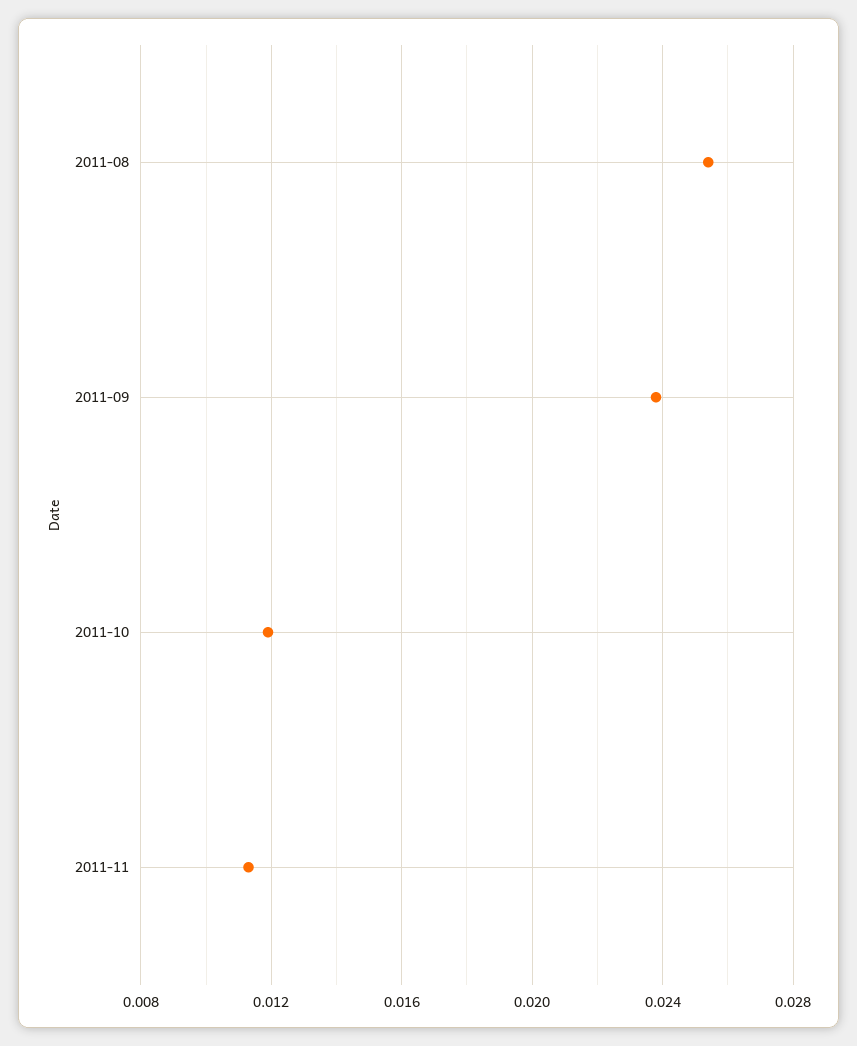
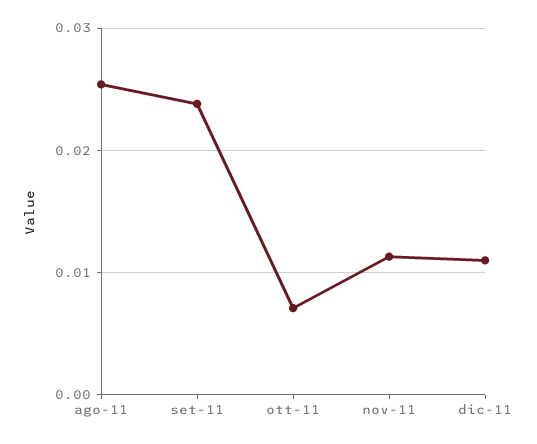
2011-10: 0.012 -> 0.007
dic-11: none -> 0.011

